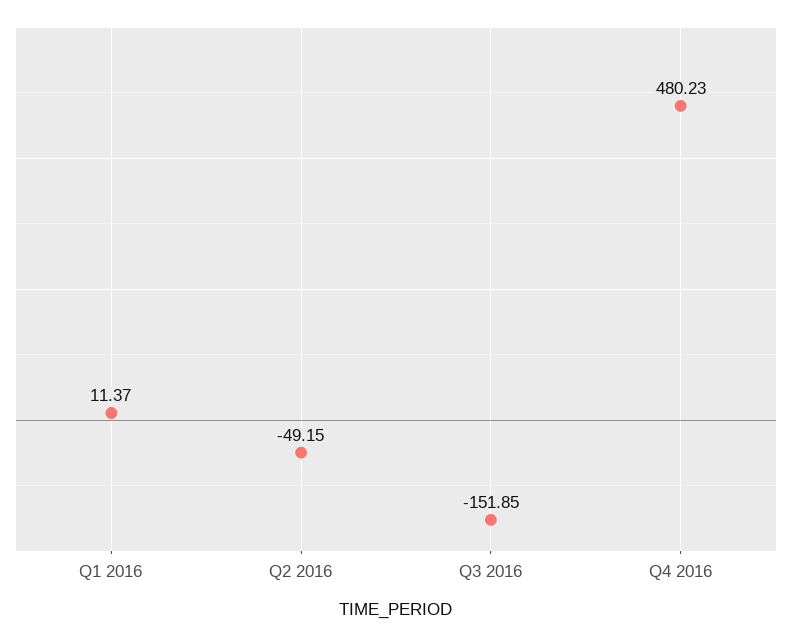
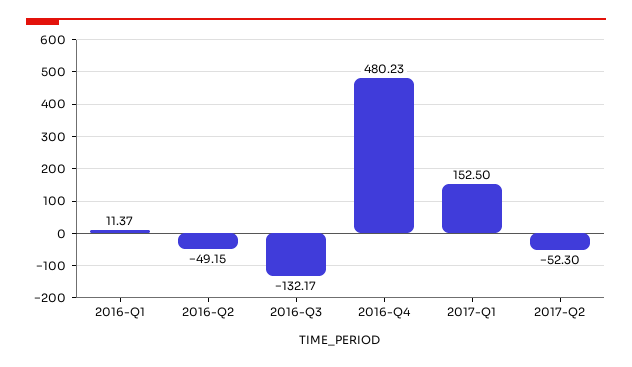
Q3 2016: -151.85 -> -132.17
2017-Q1: none -> 152.5
2017-Q2: none -> -52.3

